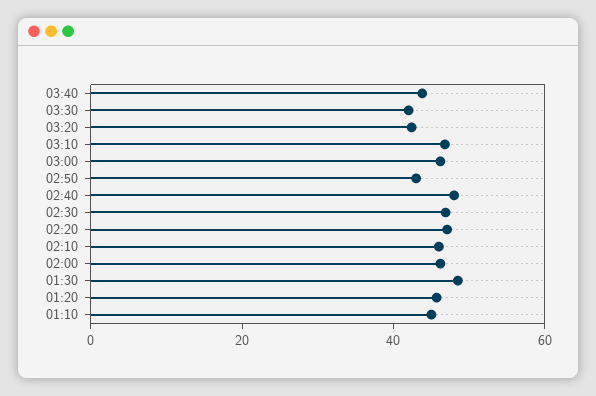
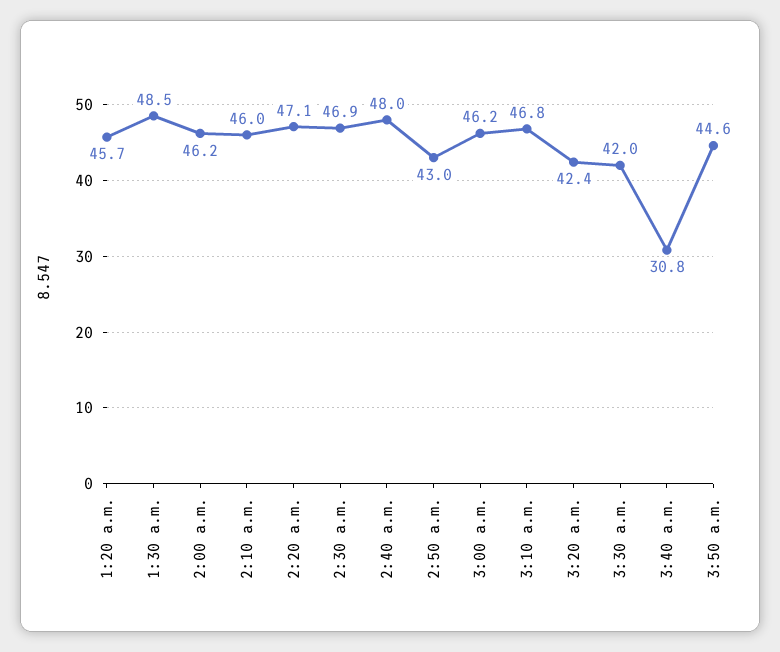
03:40: 45 -> 30.8
01:10: 45 -> none
3:50 a.m.: none -> 44.6

